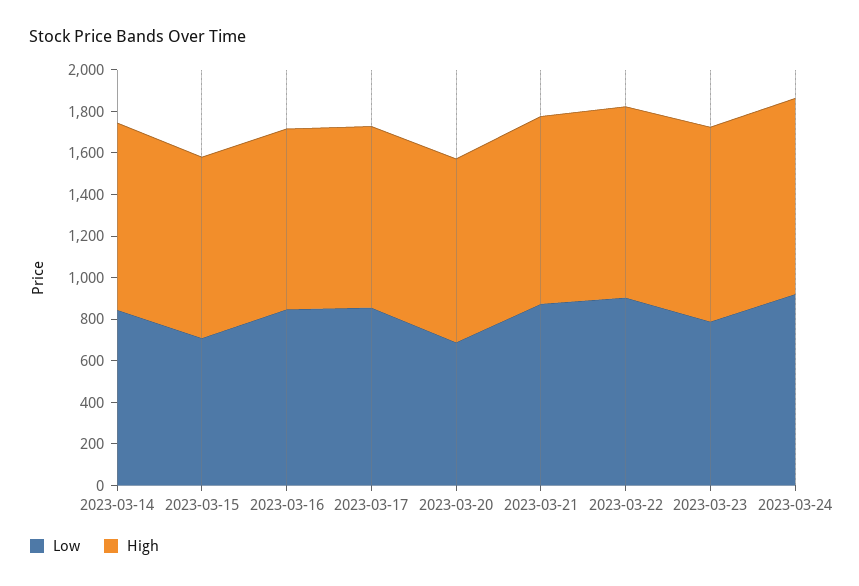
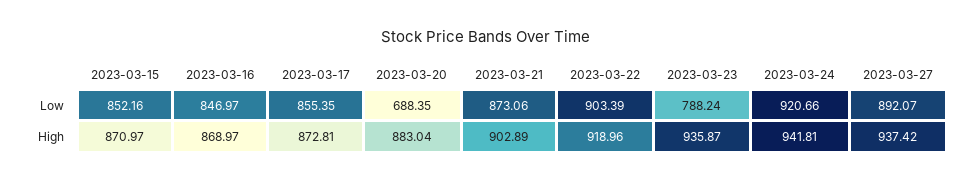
Low, 2023-03-14: 850 -> none
High, 2023-03-14: 900 -> none
Low, 2023-03-15: 700 -> 852.16
Low, 2023-03-27: none -> 892.07
High, 2023-03-27: none -> 937.42

